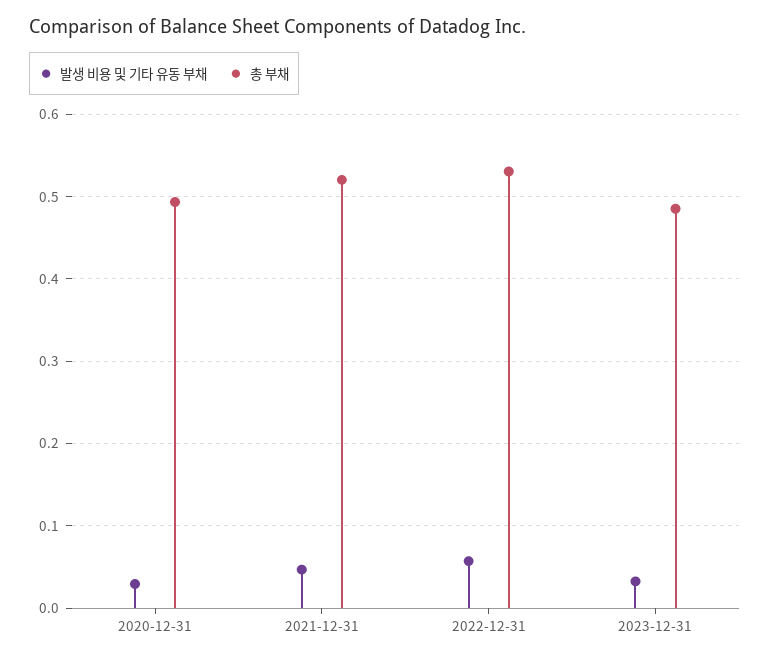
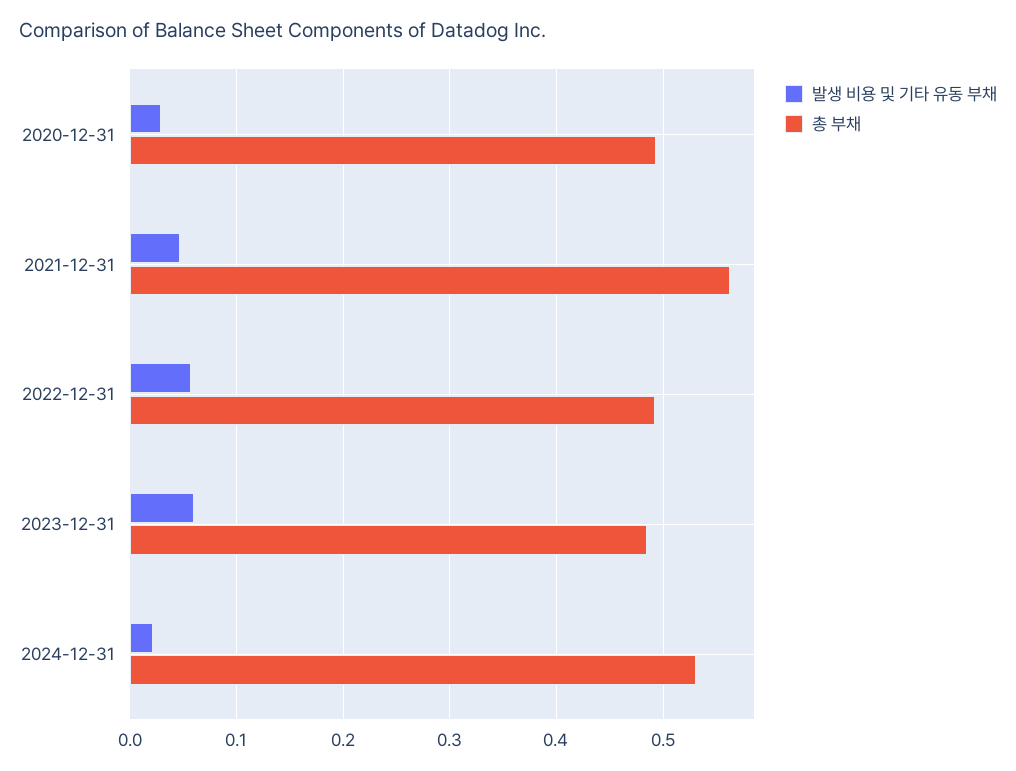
총 부채, 2021-12-31: 0.52 -> 0.56
총 부채, 2022-12-31: 0.53 -> 0.49
발생 비용 및 기타 유동 부채, 2023-12-31: 0.03 -> 0.06
발생 비용 및 기타 유동 부채, 2024-12-31: none -> 0.02
총 부채, 2024-12-31: none -> 0.53

